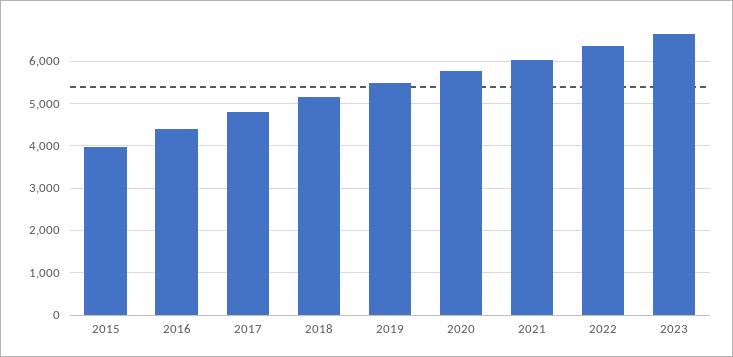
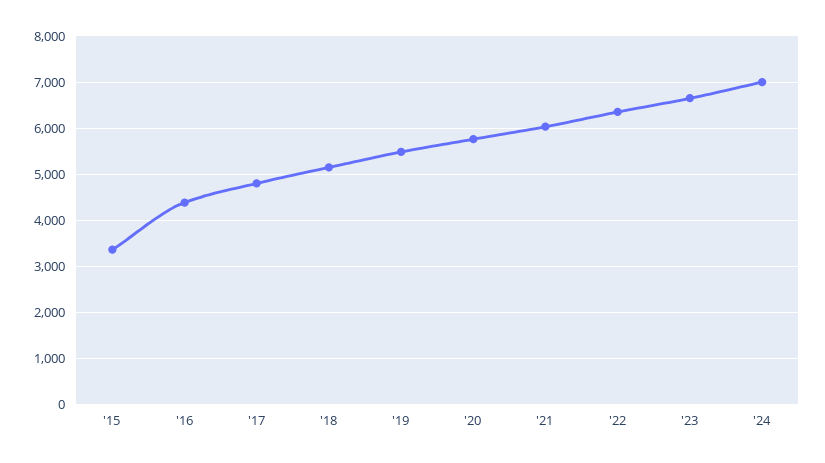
2015: 4000 -> 3400
'24: none -> 7000

